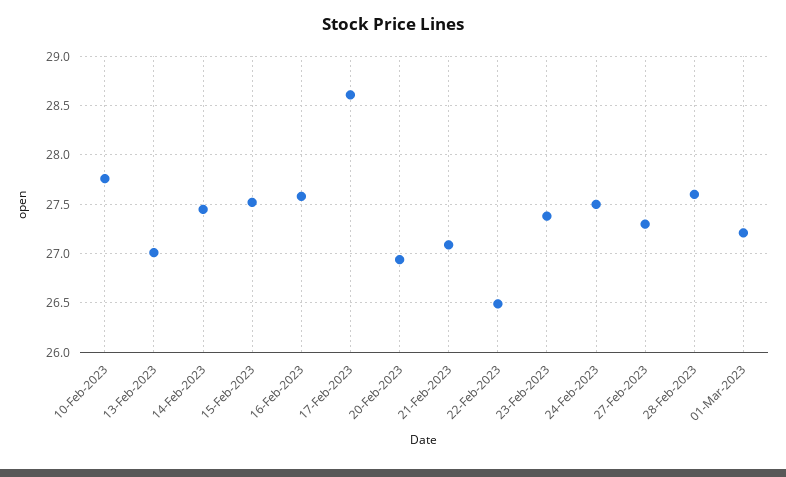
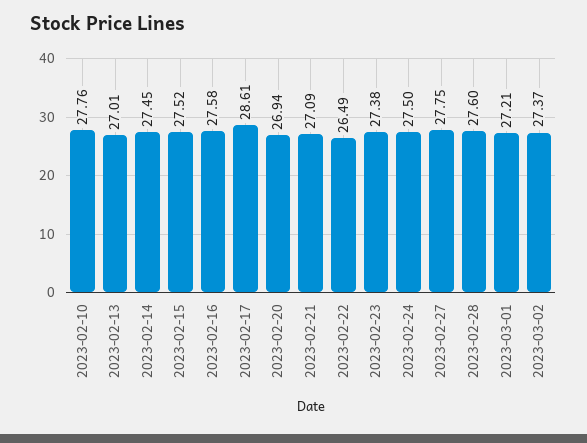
27-Feb-2023: 27.3 -> 27.75
2023-03-02: none -> 27.37

